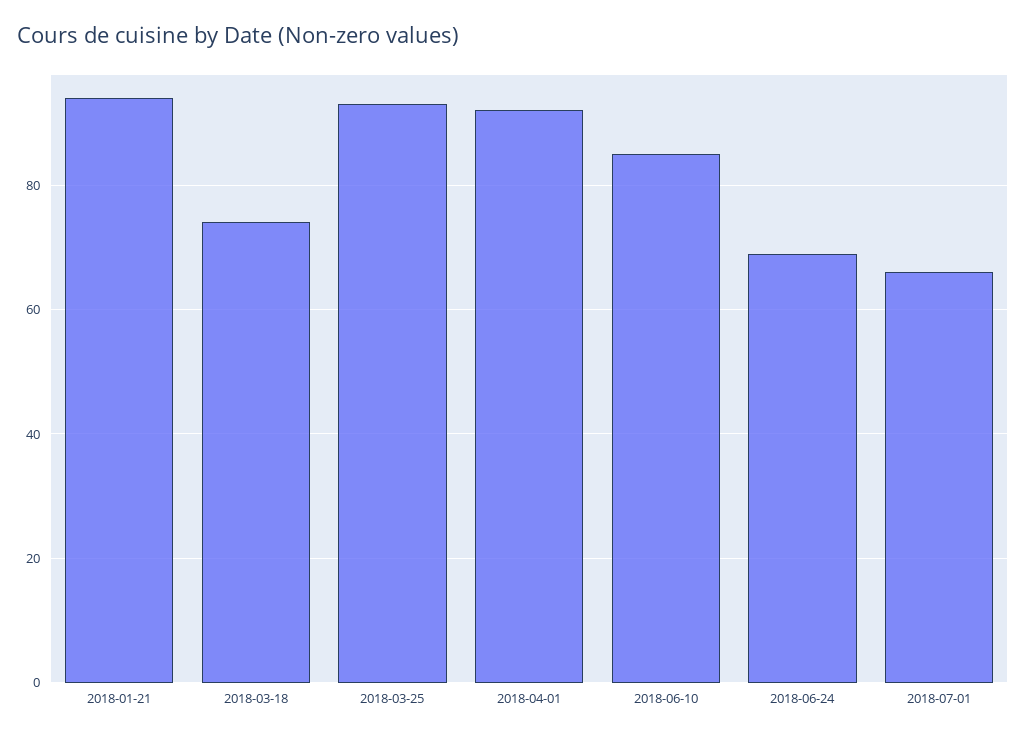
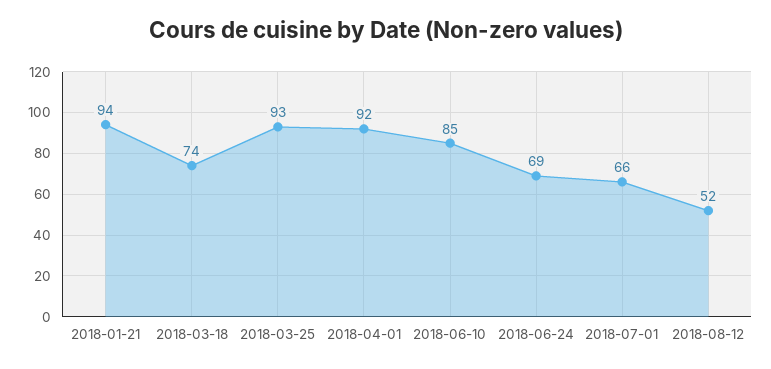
2018-08-12: none -> 52

